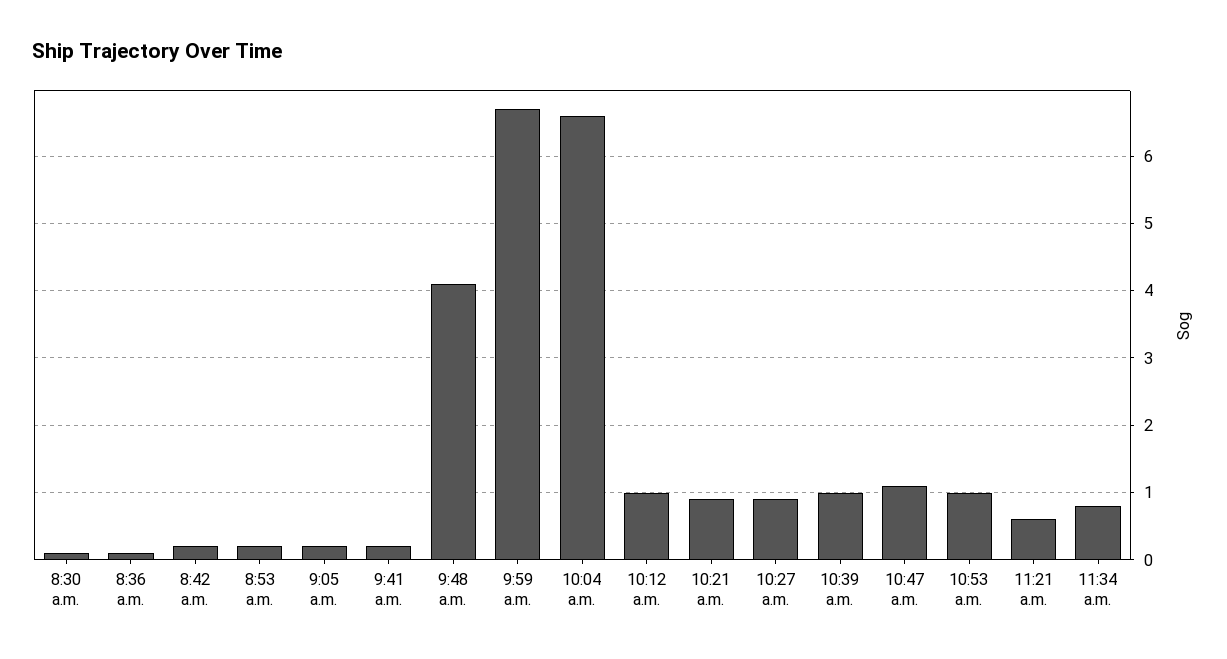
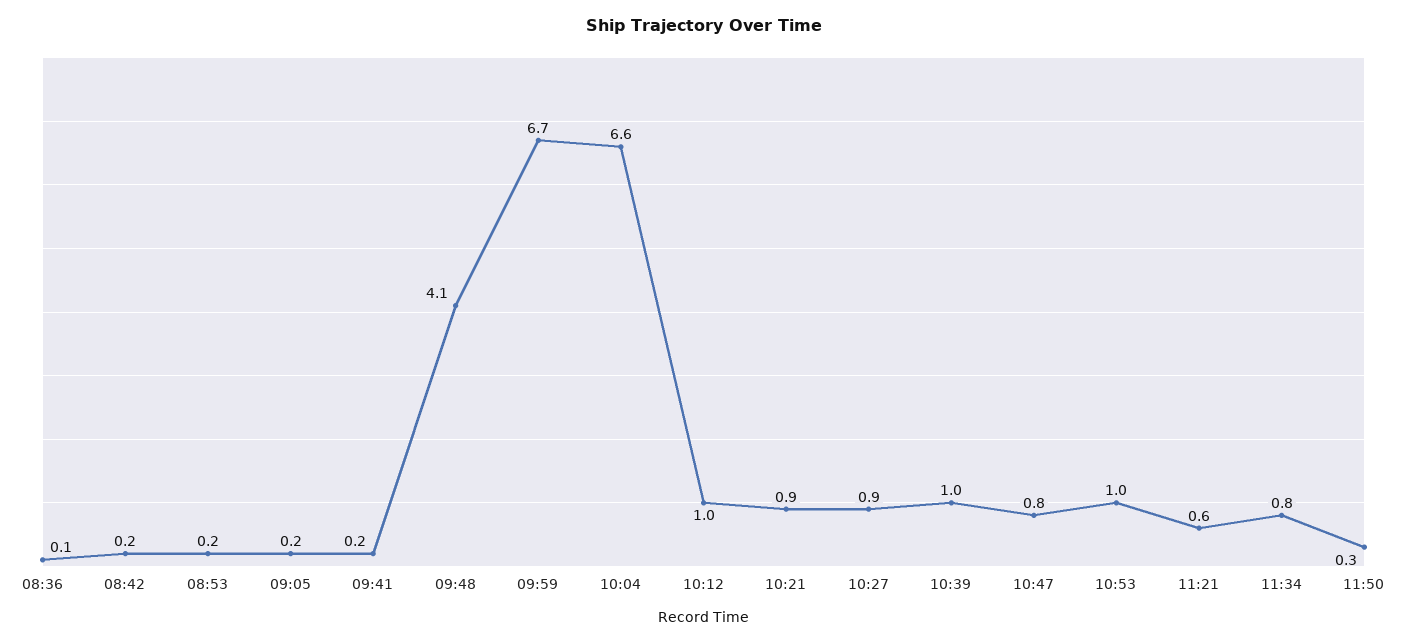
8:30 a.m.: 0.1 -> none
10:47 a.m.: 1.1 -> 0.8
11:50: none -> 0.3

